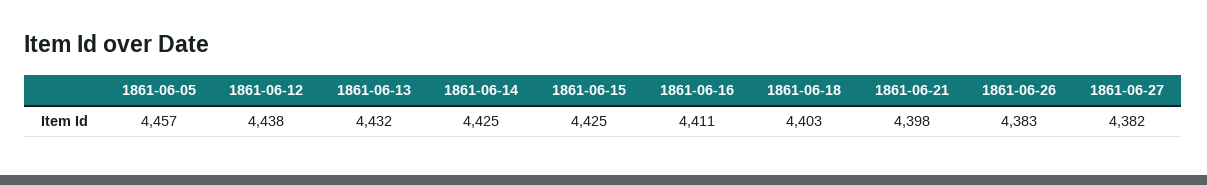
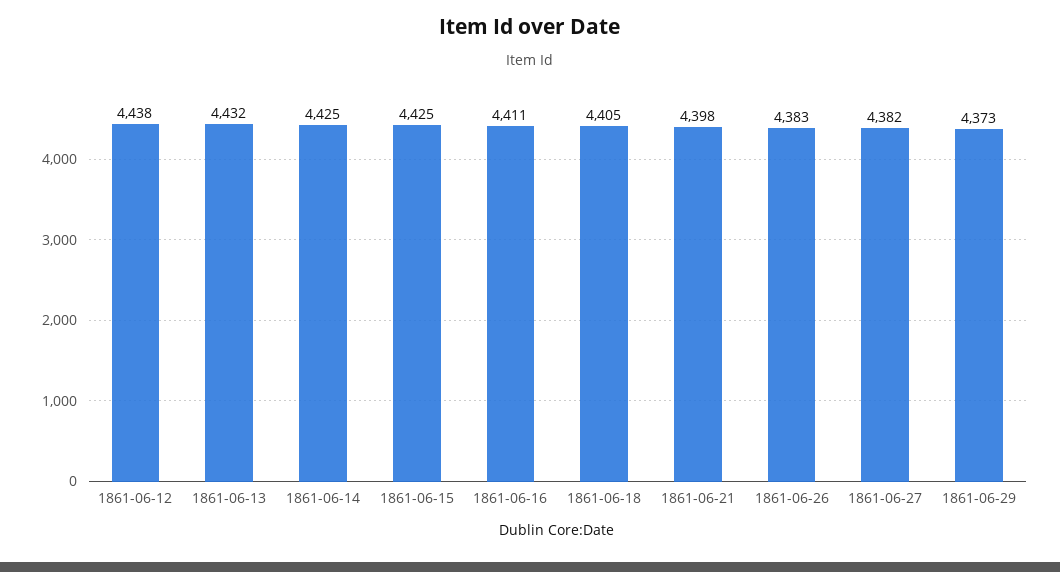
1861-06-05: 4457 -> none
1861-06-18: 4403 -> 4405
1861-06-29: none -> 4373

